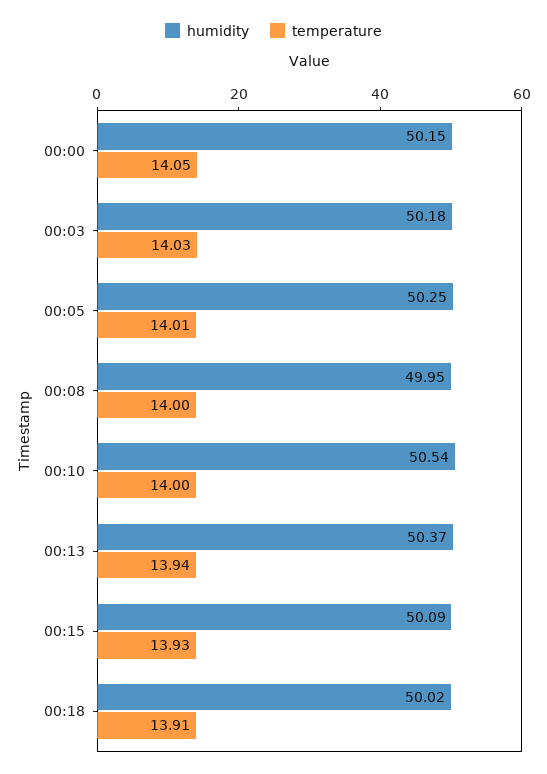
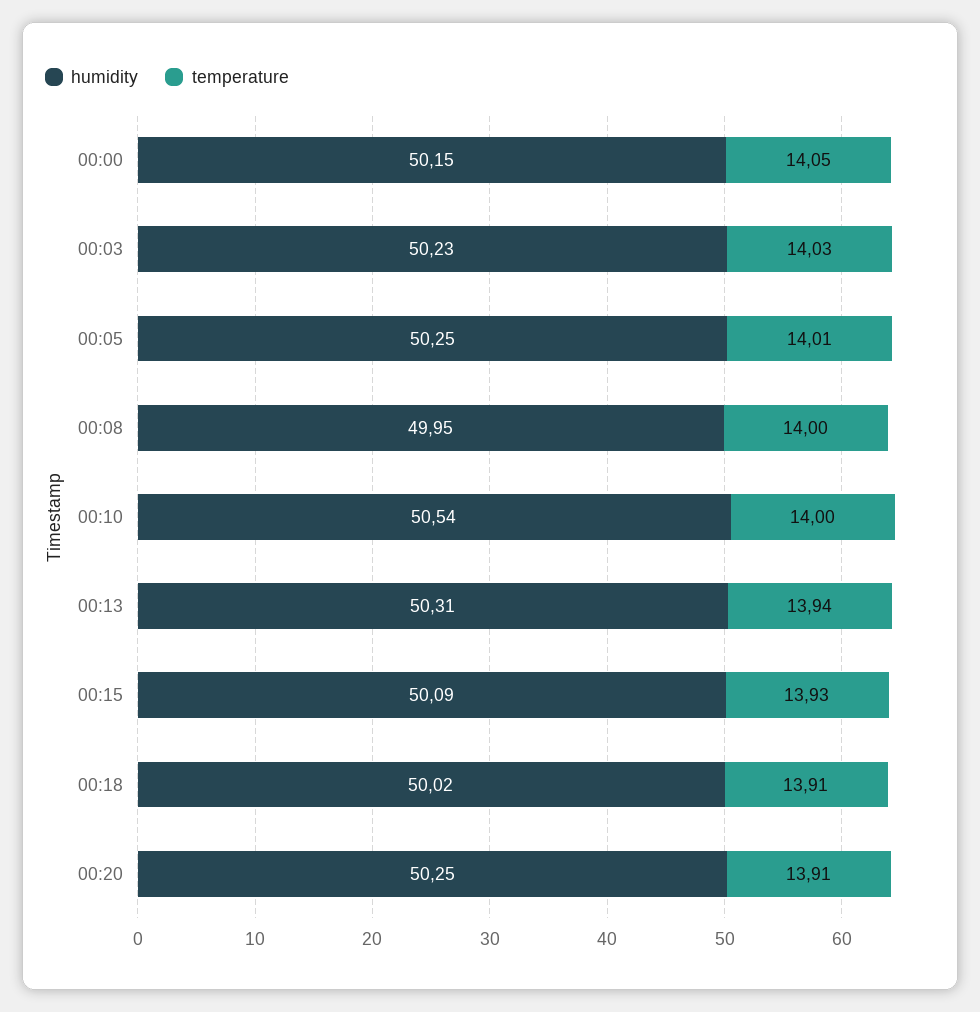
humidity, 00:03: 50.18 -> 50.23
humidity, 00:13: 50.37 -> 50.31
humidity, 00:20: none -> 50.25
temperature, 00:20: none -> 13.91

